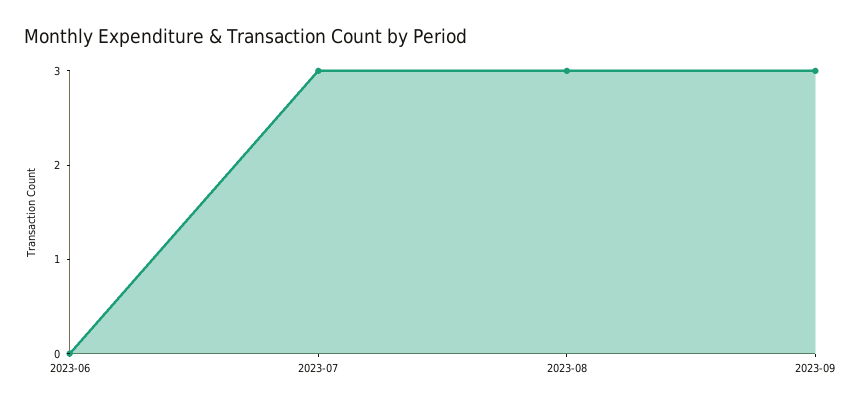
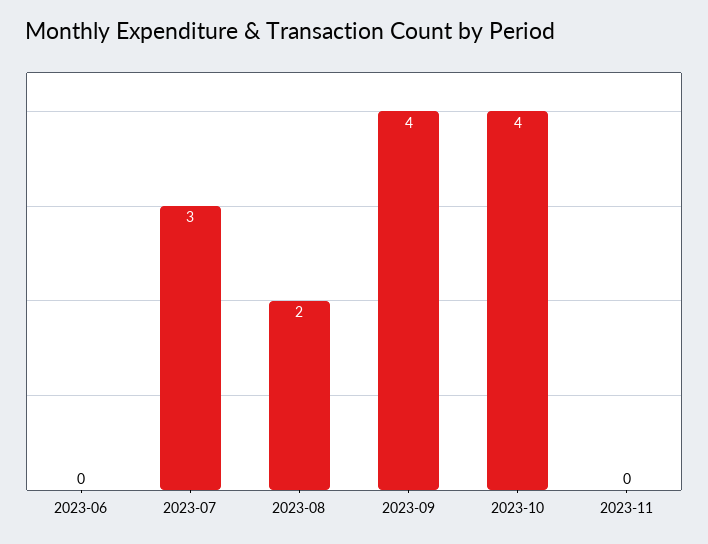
2023-08: 3 -> 2
2023-09: 3 -> 4
2023-10: none -> 4
2023-11: none -> 0

